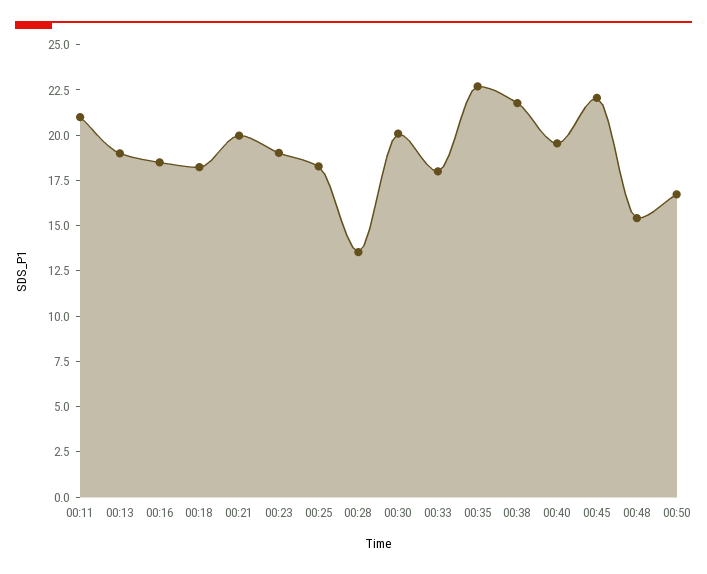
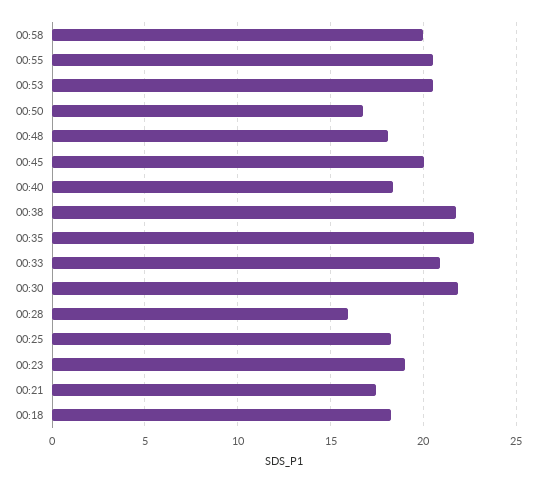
00:11: 21 -> none
00:13: 19 -> none
00:16: 18.5 -> none
00:21: 20 -> 17.5
00:28: 13.5 -> 16
00:30: 20 -> 22
00:33: 18 -> 21
00:40: 19.5 -> 18.5
00:45: 22 -> 20
00:48: 15.5 -> 18
00:58: none -> 20
00:55: none -> 20.5
00:53: none -> 20.5

